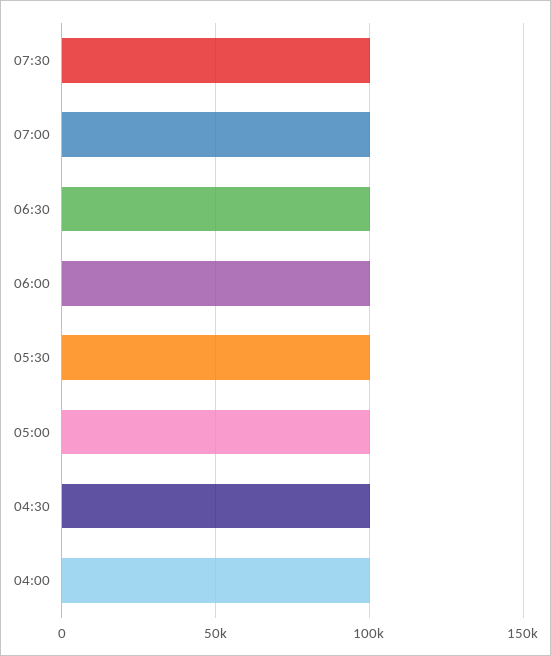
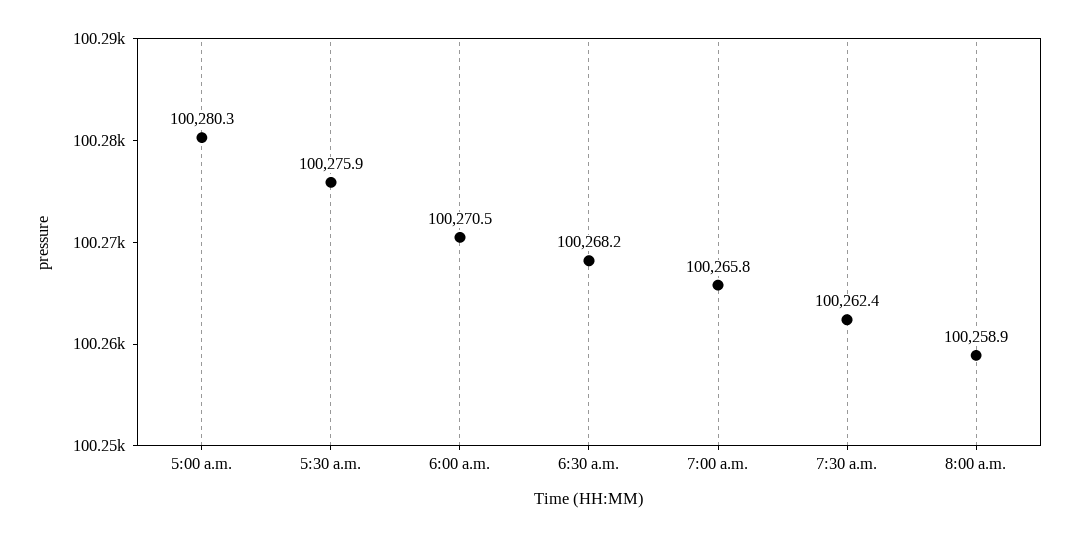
04:30: 100000 -> none
04:00: 100000 -> none
8:00 a.m.: none -> 100258.9

